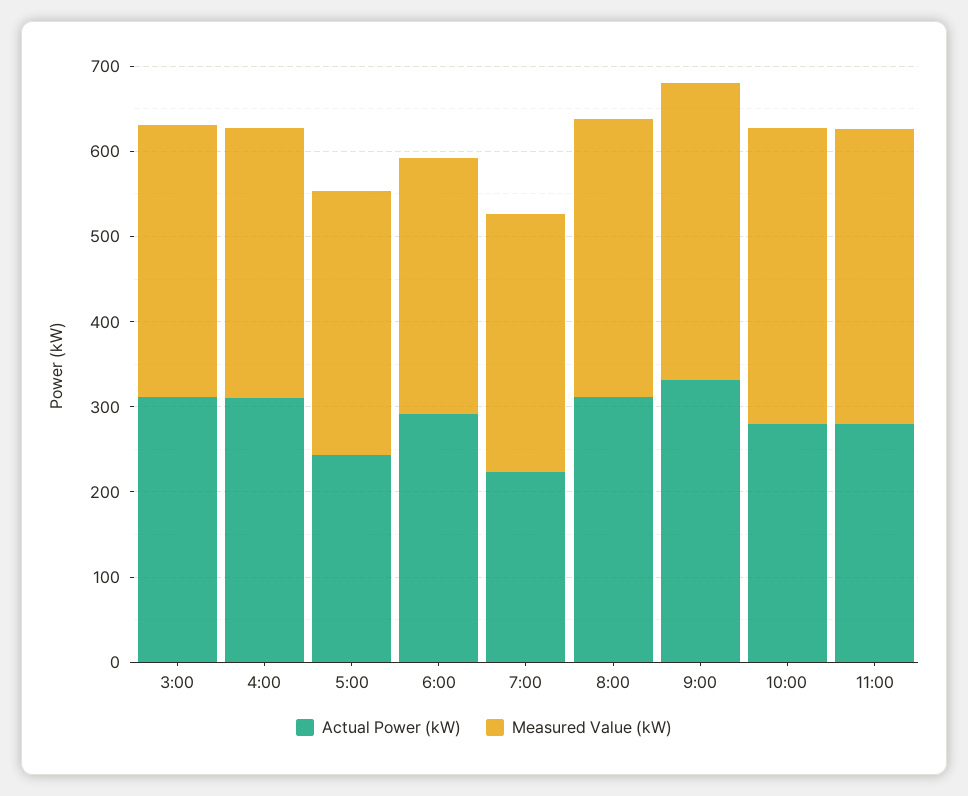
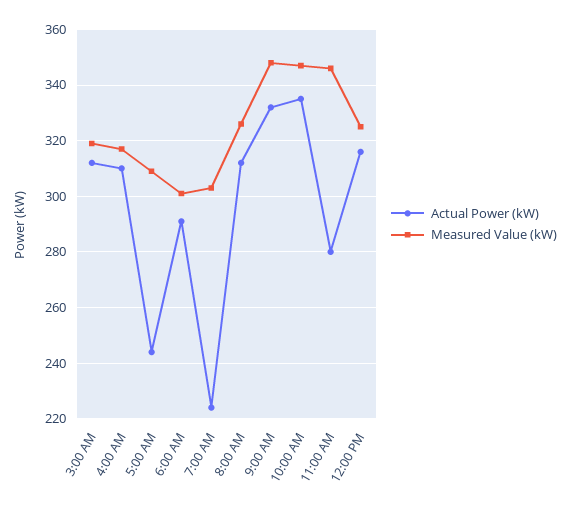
Actual Power (kW), 10:00: 280 -> 335
Actual Power (kW), 12:00 PM: none -> 315
Measured Value (kW), 12:00 PM: none -> 325

